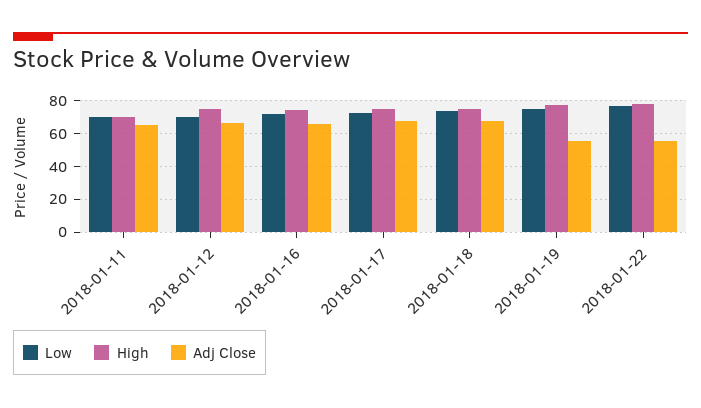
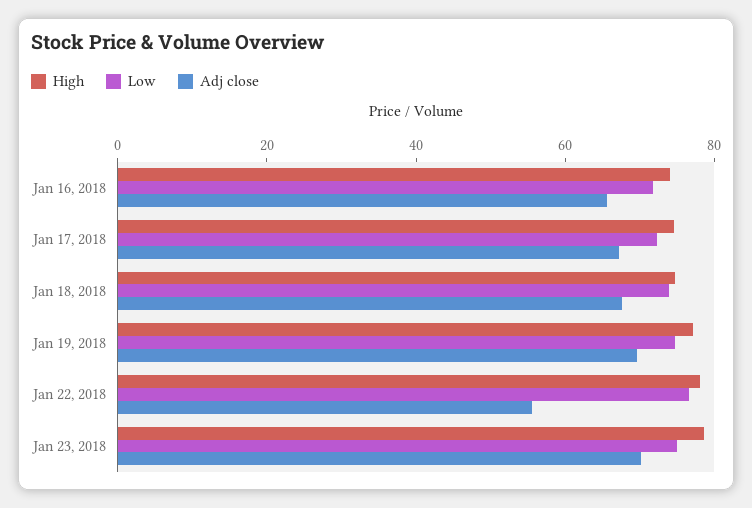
Low, 2018-01-11: 70 -> none
High, 2018-01-11: 70 -> none
Adj Close, 2018-01-11: 65 -> none
Low, 2018-01-12: 70 -> none
High, 2018-01-12: 75 -> none
Adj Close, 2018-01-12: 65 -> none
Adj Close, 2018-01-19: 55 -> 70
High, Jan 23, 2018: none -> 80
Low, Jan 23, 2018: none -> 75
Adj Close, Jan 23, 2018: none -> 70

